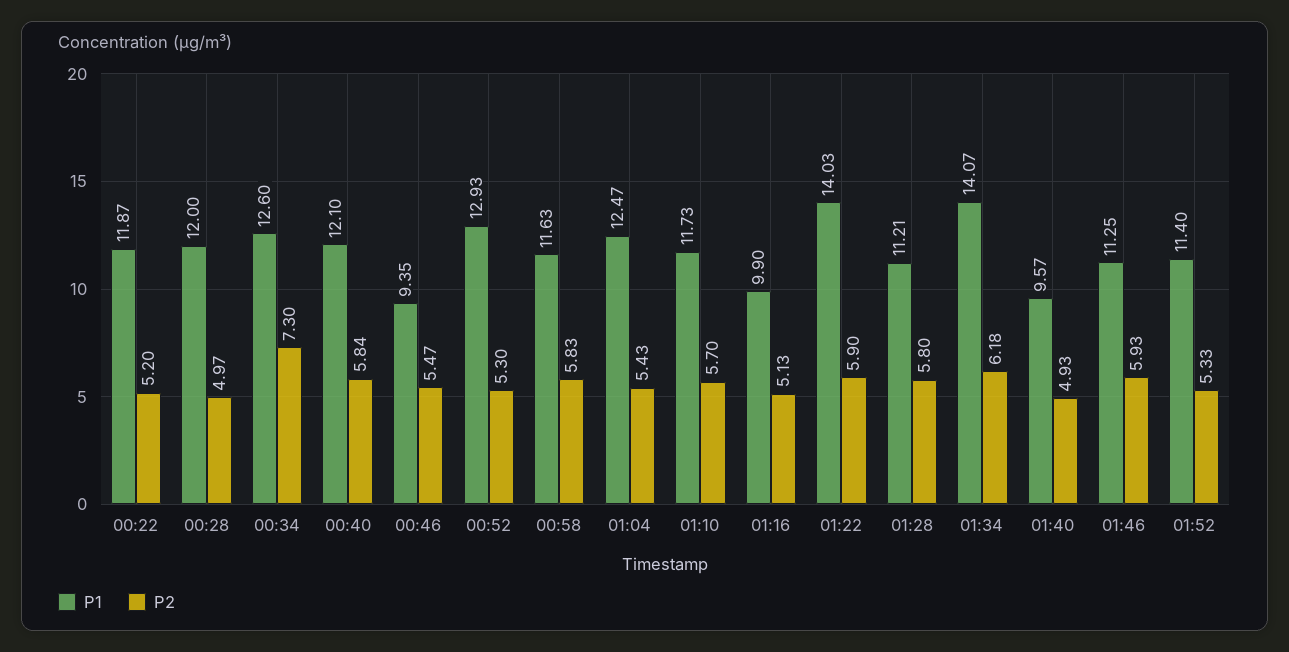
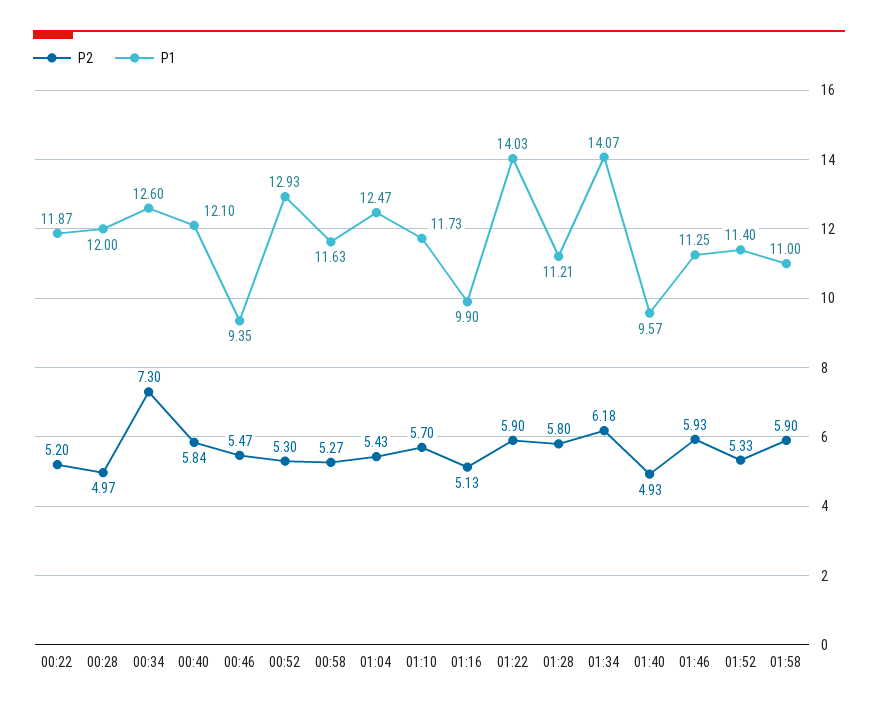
P2, 00:58: 5.83 -> 5.27
P2, 01:58: none -> 5.9
P1, 01:58: none -> 11

